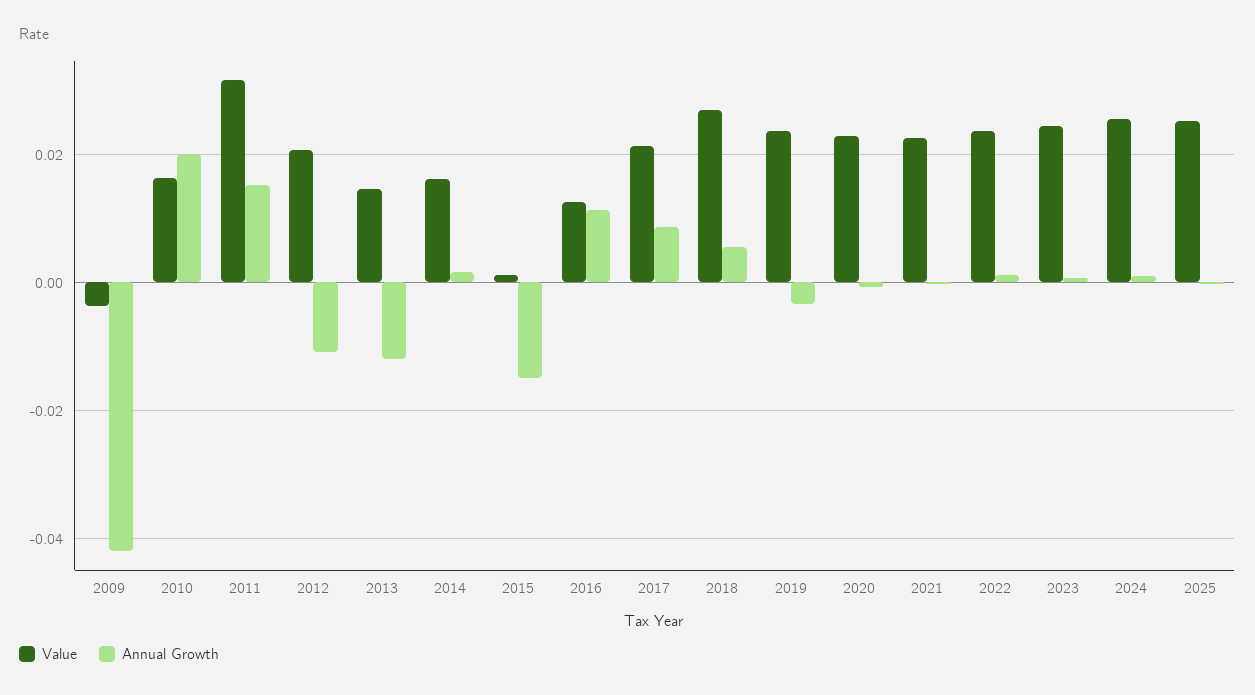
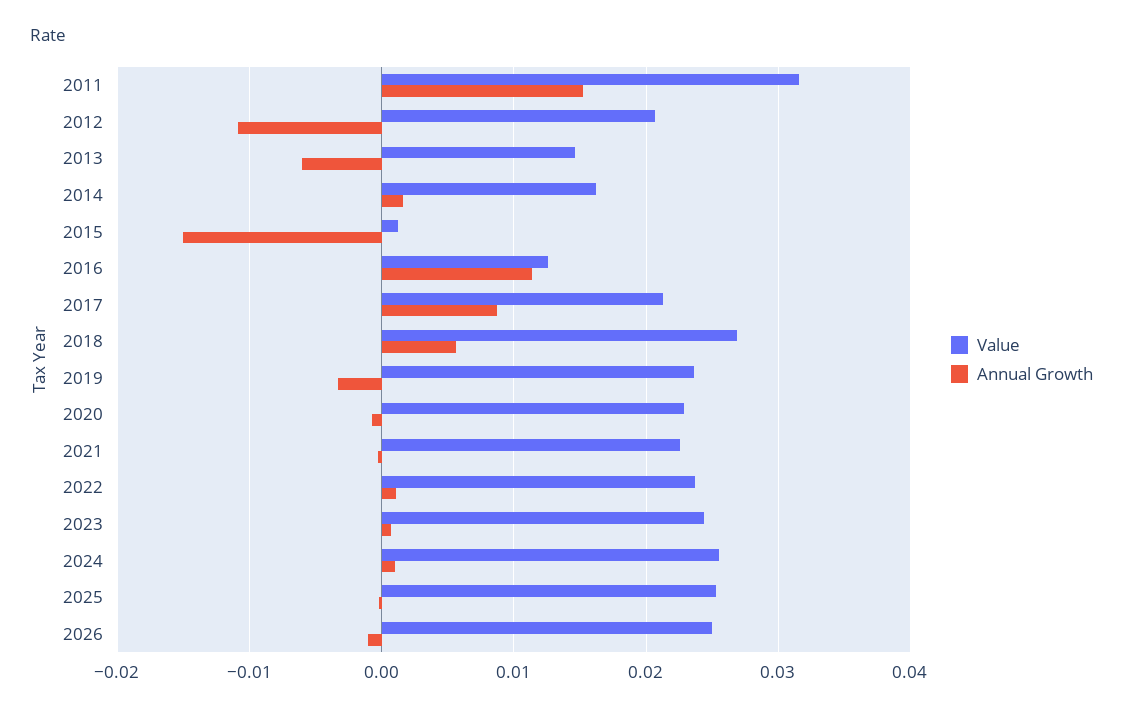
Value, 2009: -0.004 -> none
Annual Growth, 2009: -0.042 -> none
Value, 2010: 0.016 -> none
Annual Growth, 2010: 0.02 -> none
Annual Growth, 2013: -0.012 -> -0.006
Value, 2026: none -> 0.025
Annual Growth, 2026: none -> -0.001

